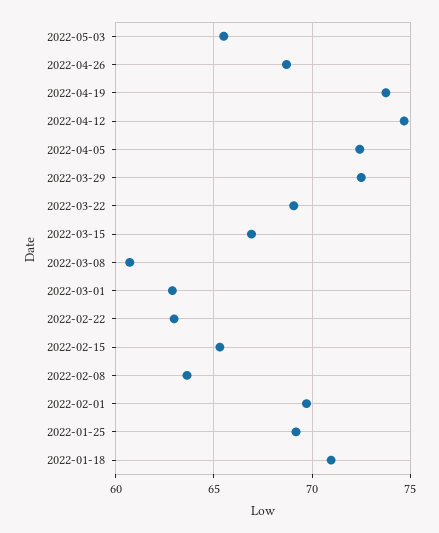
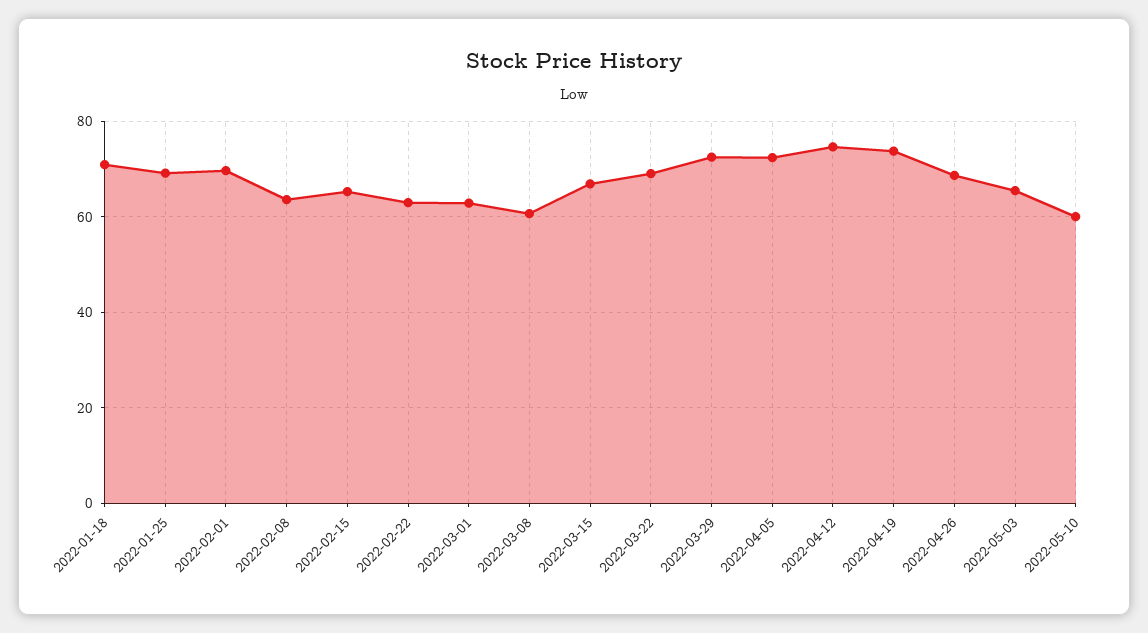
2022-05-10: none -> 60

